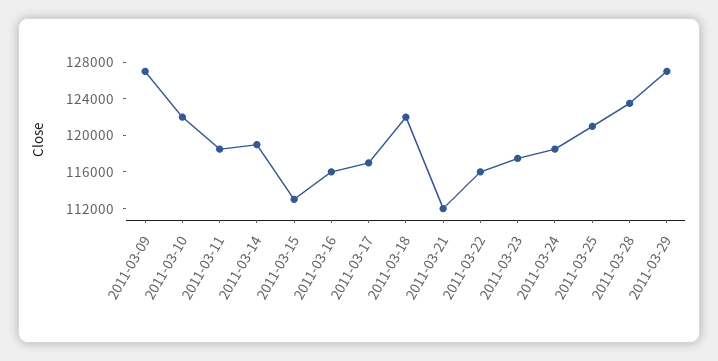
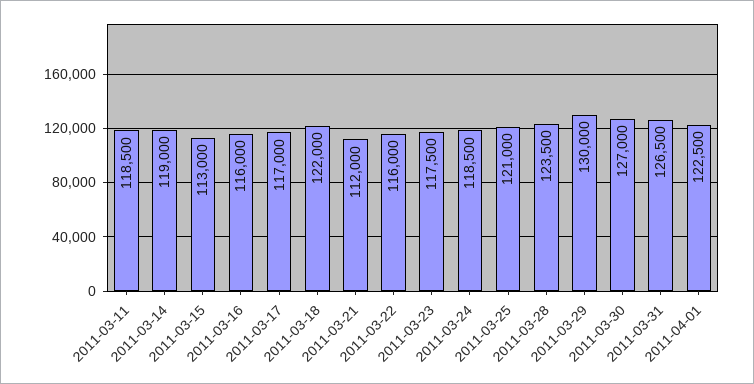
2011-03-09: 127000 -> none
2011-03-10: 122000 -> none
2011-03-29: 127000 -> 130000
2011-03-30: none -> 127000
2011-03-31: none -> 126500
2011-04-01: none -> 122500

